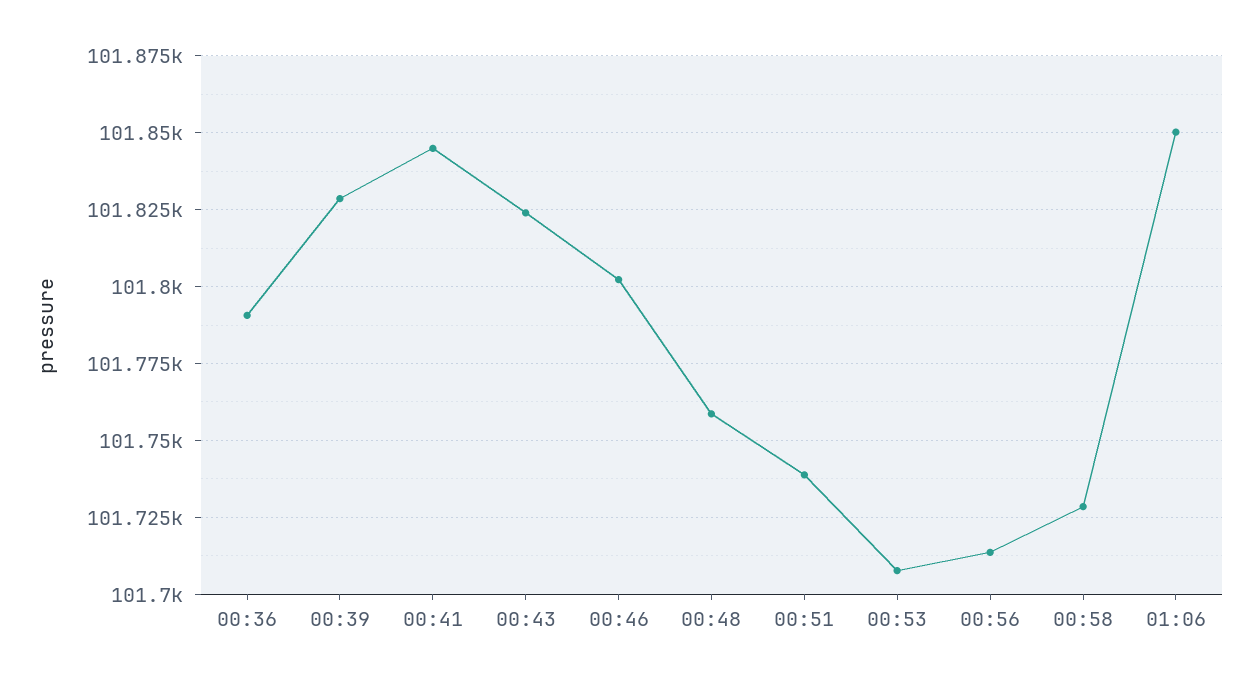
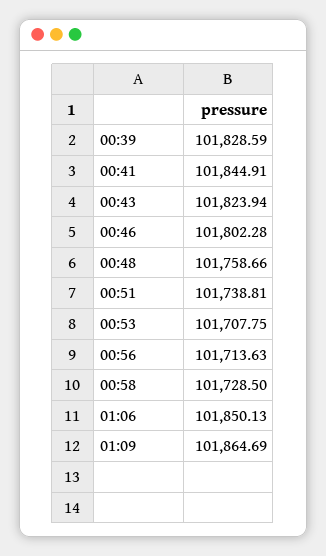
00:36: 101790 -> none
01:09: none -> 101864.69

